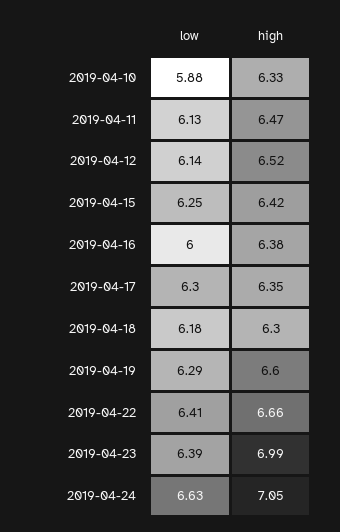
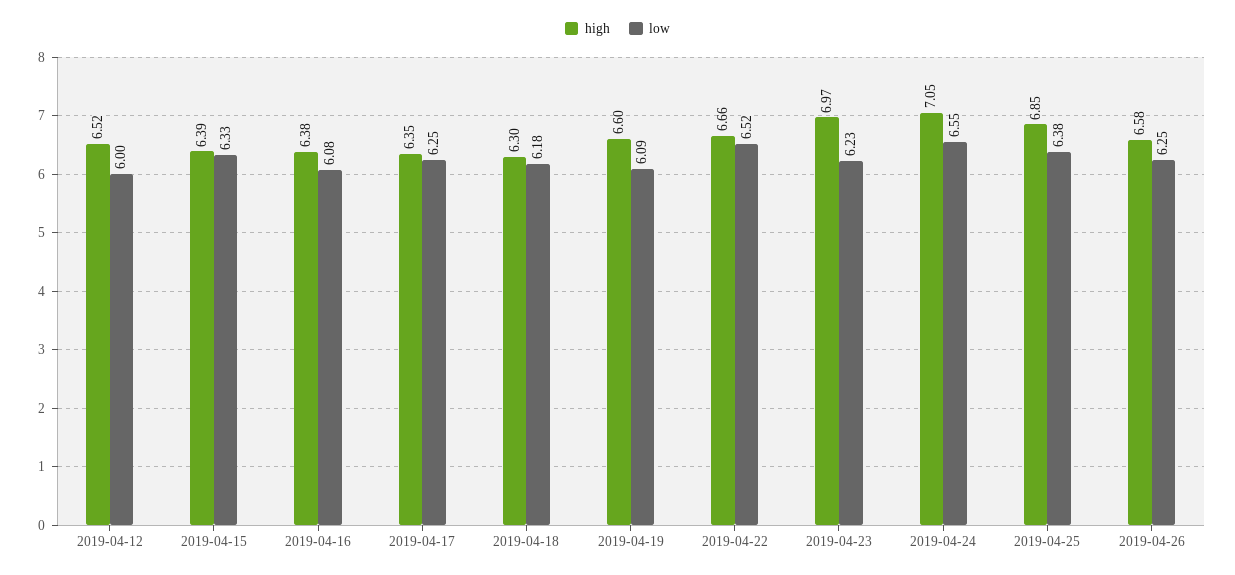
low, 2019-04-10: 5.88 -> none
high, 2019-04-10: 6.33 -> none
low, 2019-04-11: 6.13 -> none
high, 2019-04-11: 6.47 -> none
low, 2019-04-12: 6.14 -> 6
low, 2019-04-15: 6.25 -> 6.33
high, 2019-04-15: 6.42 -> 6.39
low, 2019-04-16: 6 -> 6.08
low, 2019-04-17: 6.3 -> 6.25
low, 2019-04-19: 6.29 -> 6.09
low, 2019-04-22: 6.41 -> 6.52
low, 2019-04-23: 6.39 -> 6.23
high, 2019-04-23: 6.99 -> 6.97
low, 2019-04-24: 6.63 -> 6.55
high, 2019-04-25: none -> 6.85
low, 2019-04-25: none -> 6.38
high, 2019-04-26: none -> 6.58
low, 2019-04-26: none -> 6.25

